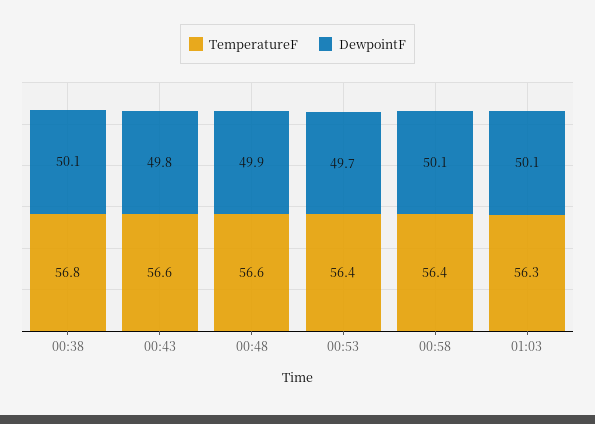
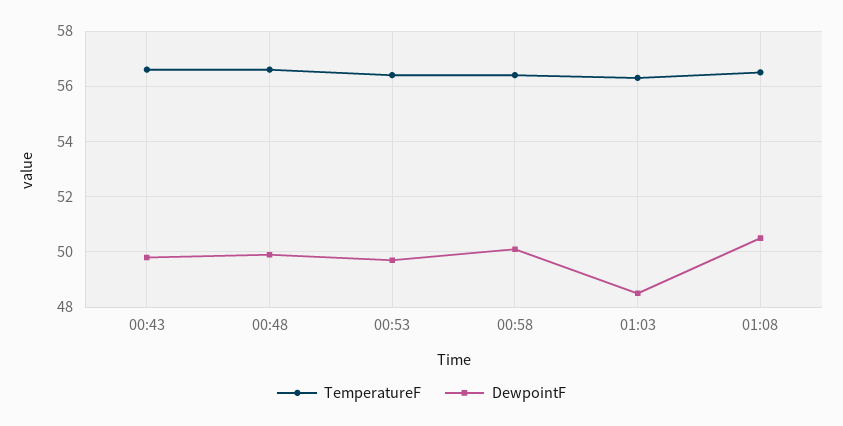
TemperatureF, 00:38: 56.8 -> none
DewpointF, 00:38: 50.1 -> none
DewpointF, 01:03: 50.1 -> 48.5
TemperatureF, 01:08: none -> 56.5
DewpointF, 01:08: none -> 50.5

